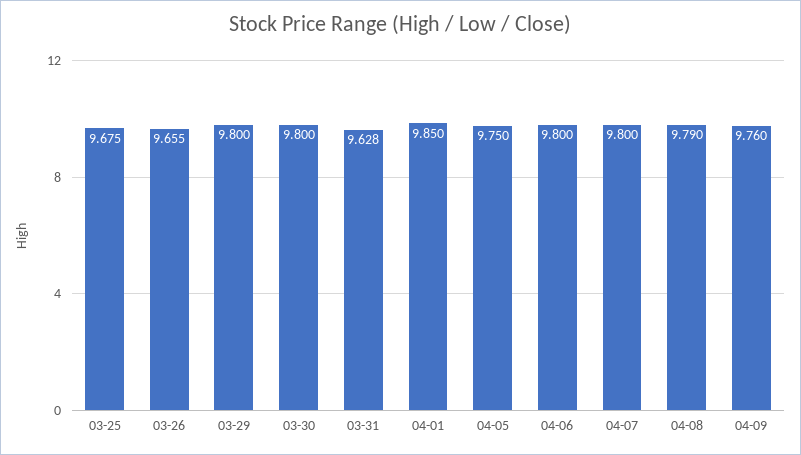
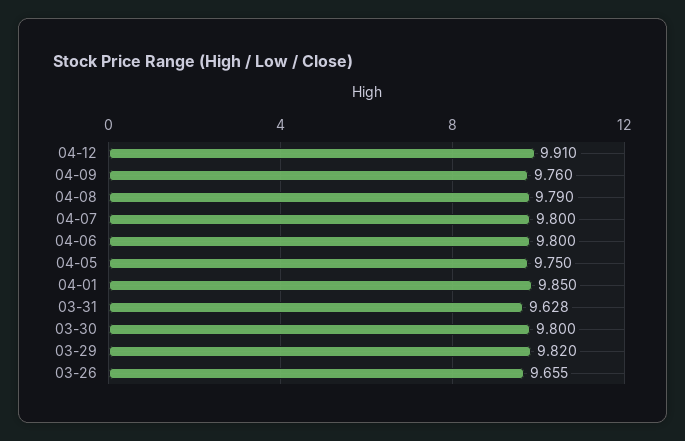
03-25: 9.675 -> none
03-29: 9.8 -> 9.82
04-12: none -> 9.91

